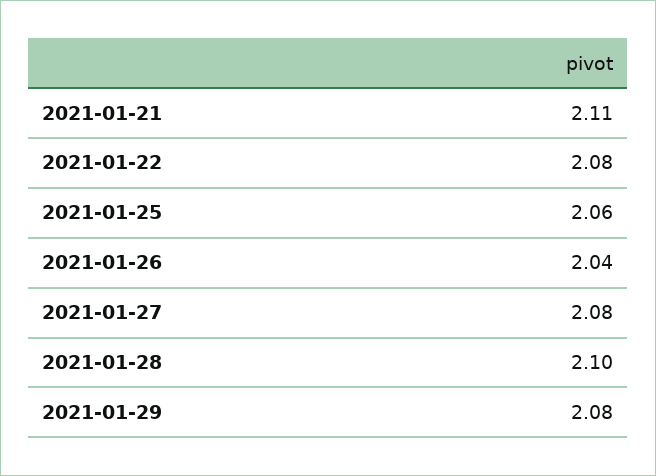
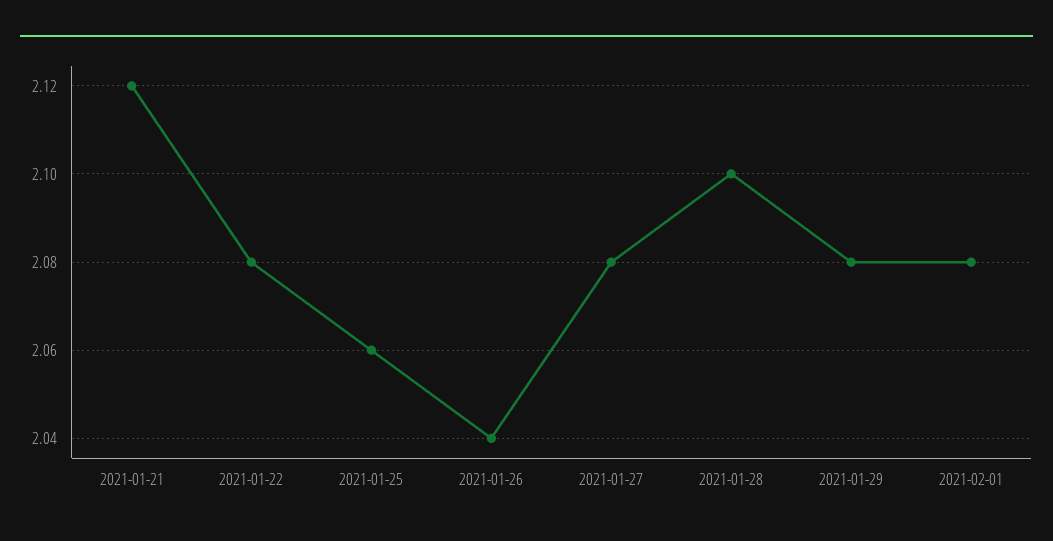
2021-01-21: 2.11 -> 2.12
2021-02-01: none -> 2.08

